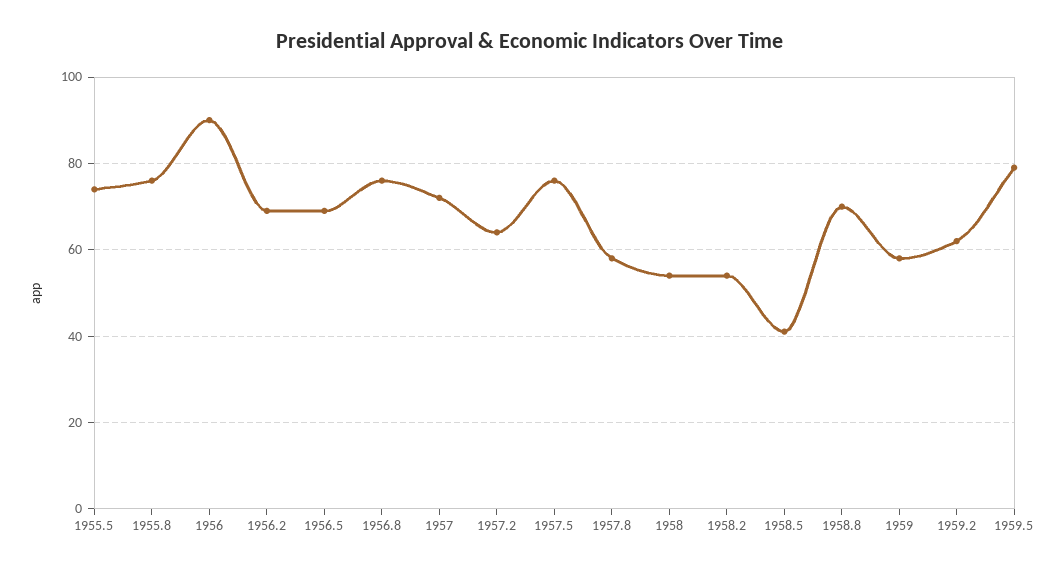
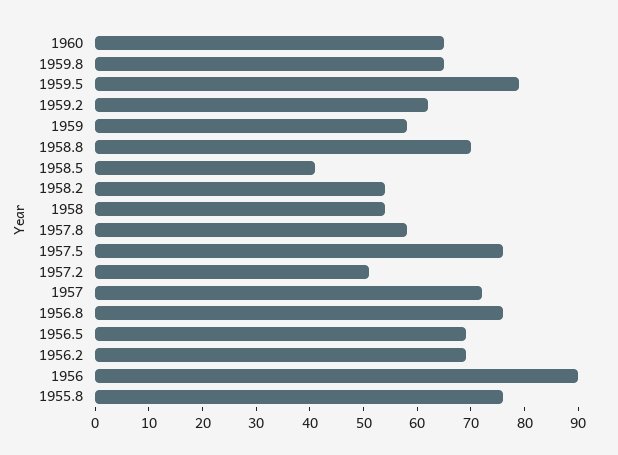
1955.5: 75 -> none
1957.2: 65 -> 50
1960: none -> 65
1959.8: none -> 65

